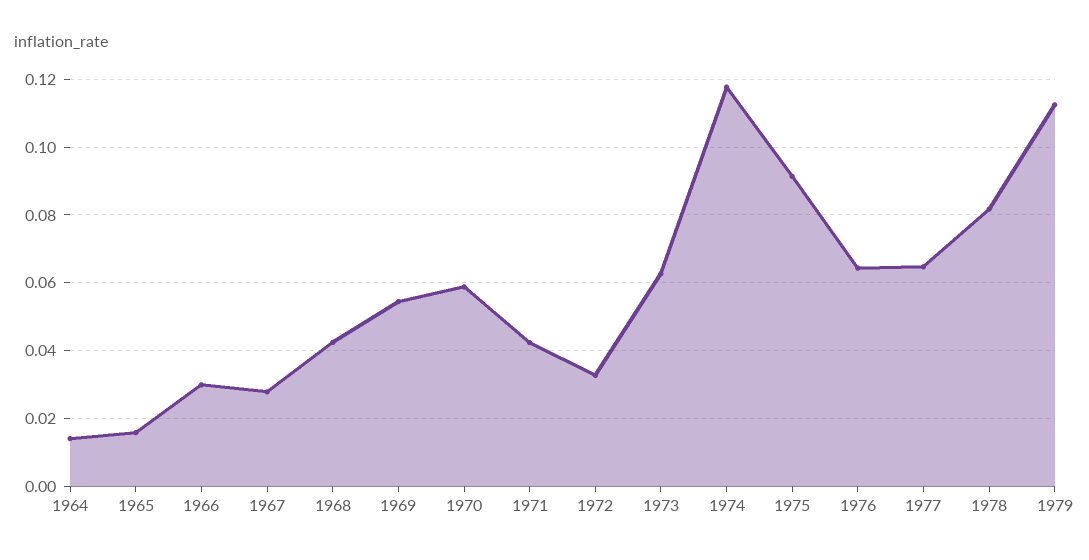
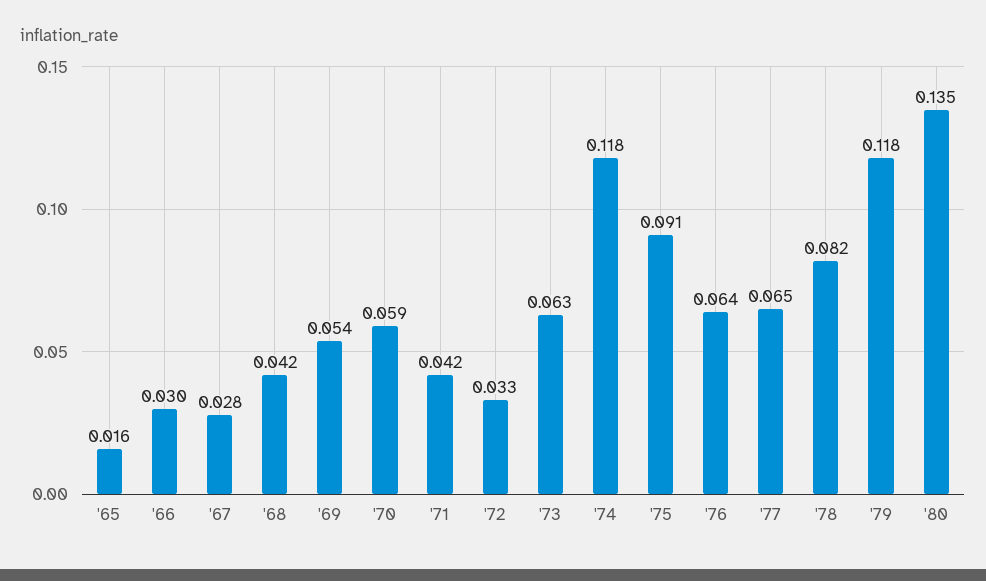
1964: 0.014 -> none
1979: 0.112 -> 0.118
'80: none -> 0.135

